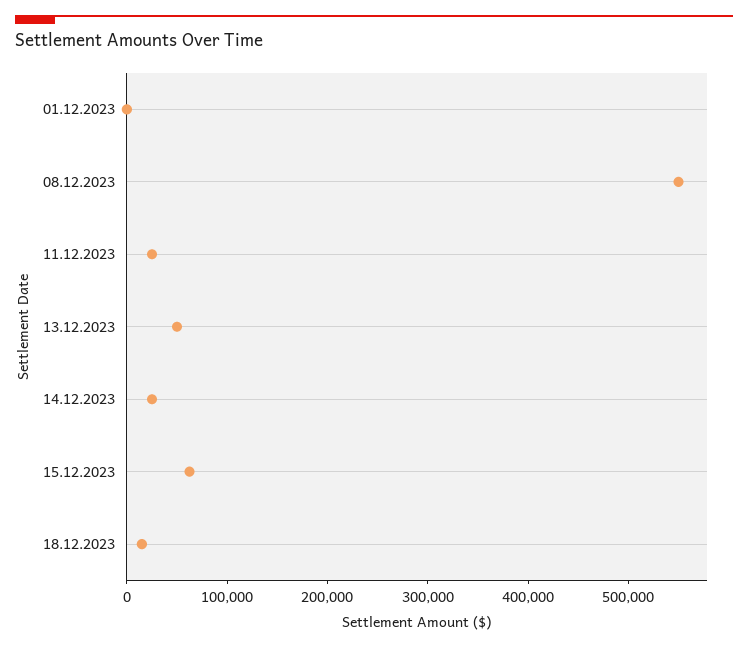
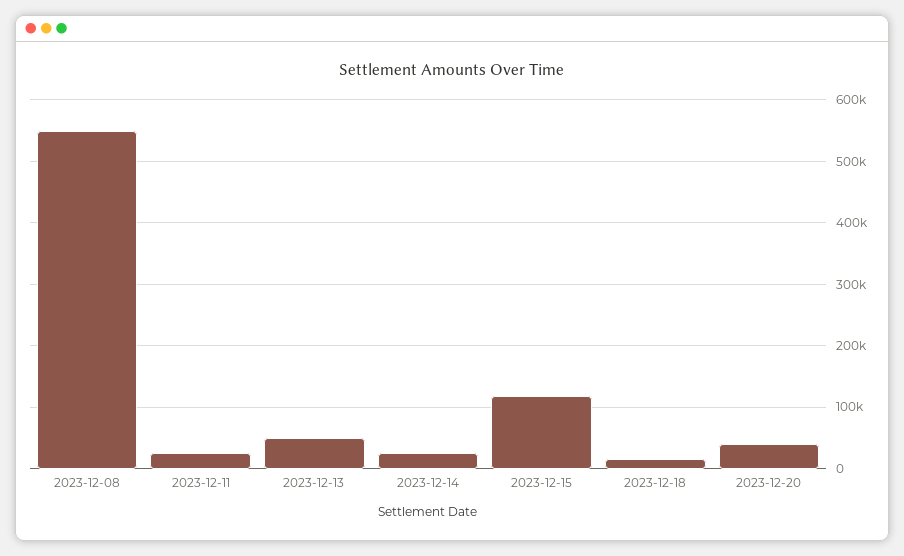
01.12.2023: 0 -> none
15.12.2023: 60000 -> 120000
2023-12-20: none -> 40000

